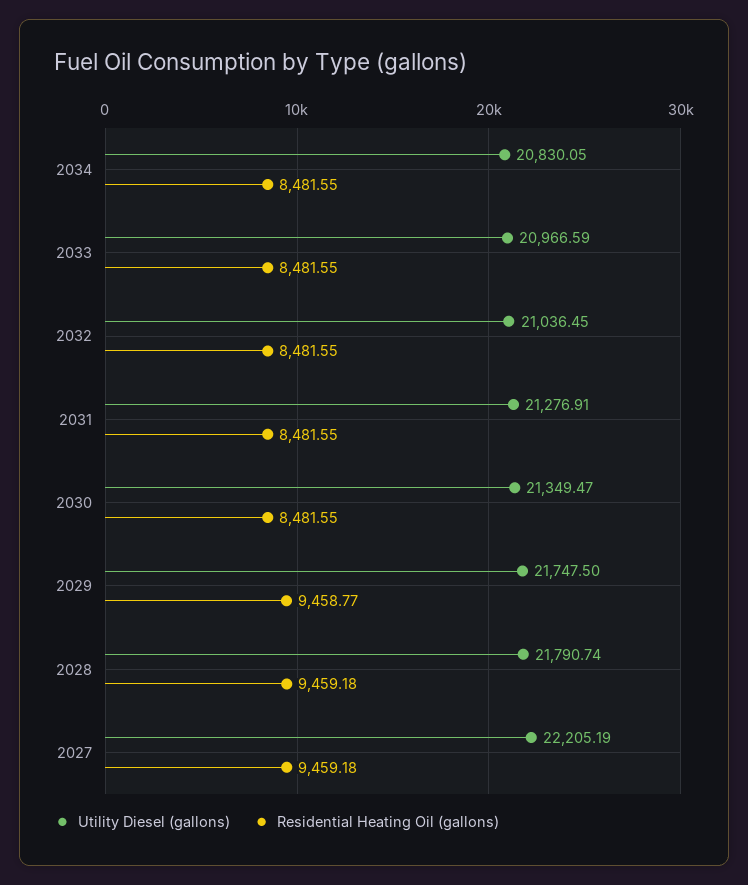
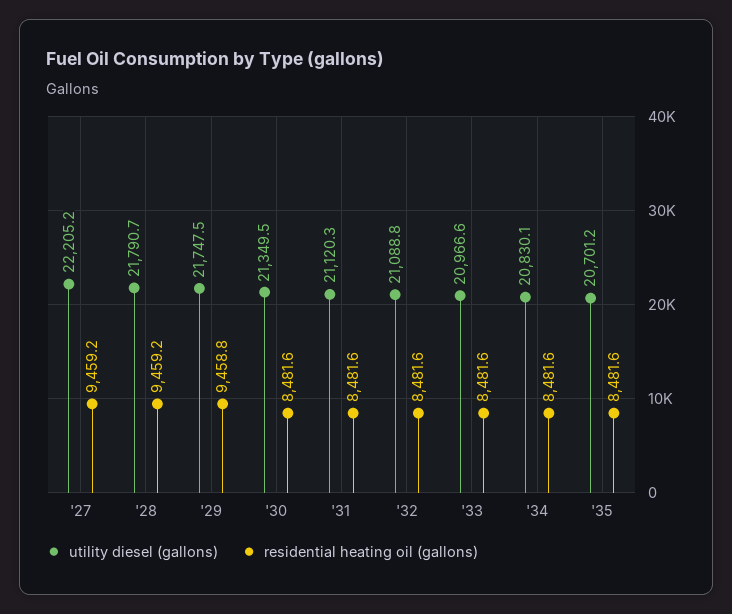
Utility Diesel (gallons), 2032: 21036.45 -> 21088.8
Utility Diesel (gallons), 2031: 21276.91 -> 21120.3
Utility Diesel (gallons), '35: none -> 20701.2
Residential Heating Oil (gallons), '35: none -> 8481.6

